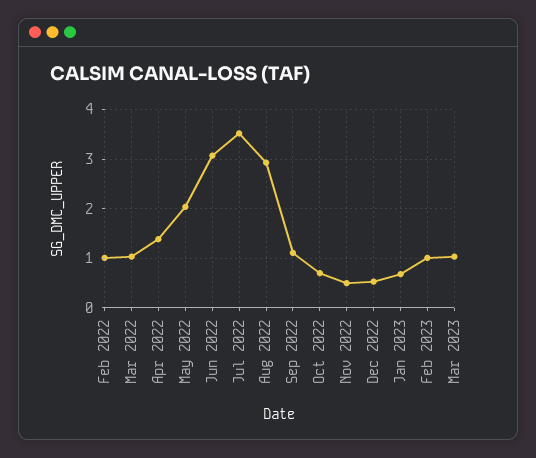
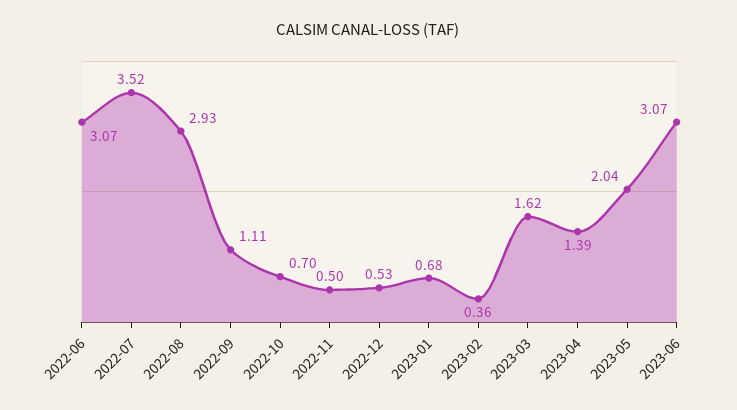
Feb 2022: 1 -> none
Mar 2022: 1 -> none
Apr 2022: 1.4 -> none
May 2022: 2 -> none
Feb 2023: 1 -> 0.36
Mar 2023: 1 -> 1.62
2023-04: none -> 1.39
2023-05: none -> 2.04
2023-06: none -> 3.07

